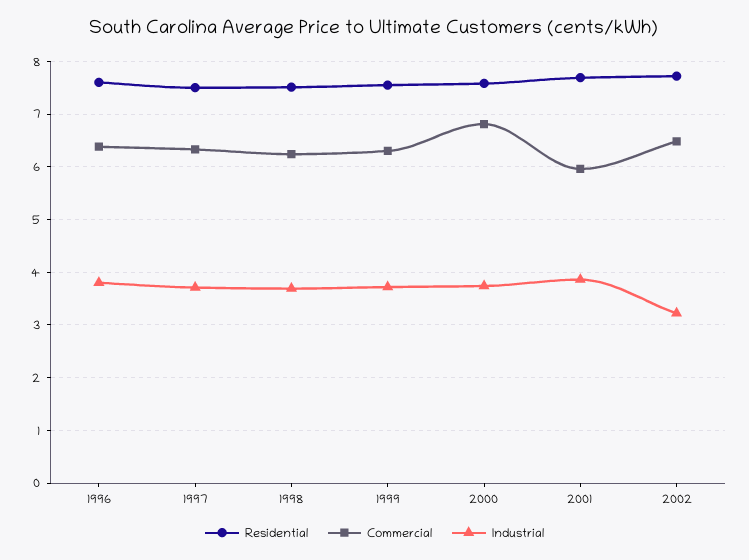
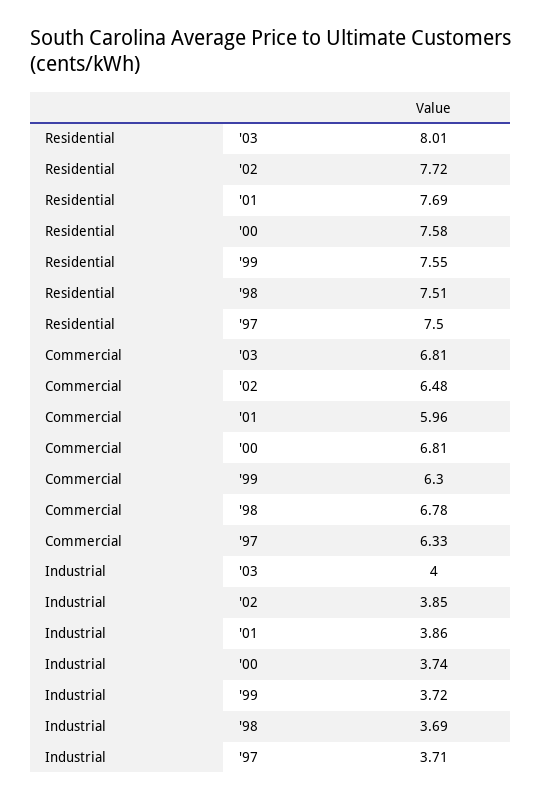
Residential, 1996: 7.6 -> none
Commercial, 1996: 6.4 -> none
Industrial, 1996: 3.8 -> none
Commercial, 1998: 6.2 -> 6.78
Industrial, 2002: 3.2 -> 3.85
Residential, '03: none -> 8.01
Commercial, '03: none -> 6.81
Industrial, '03: none -> 4

